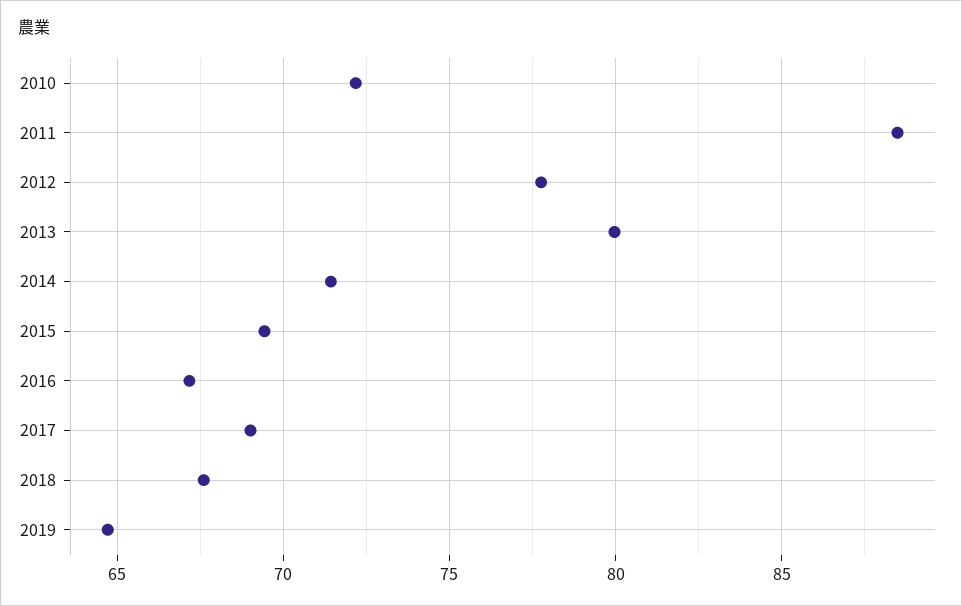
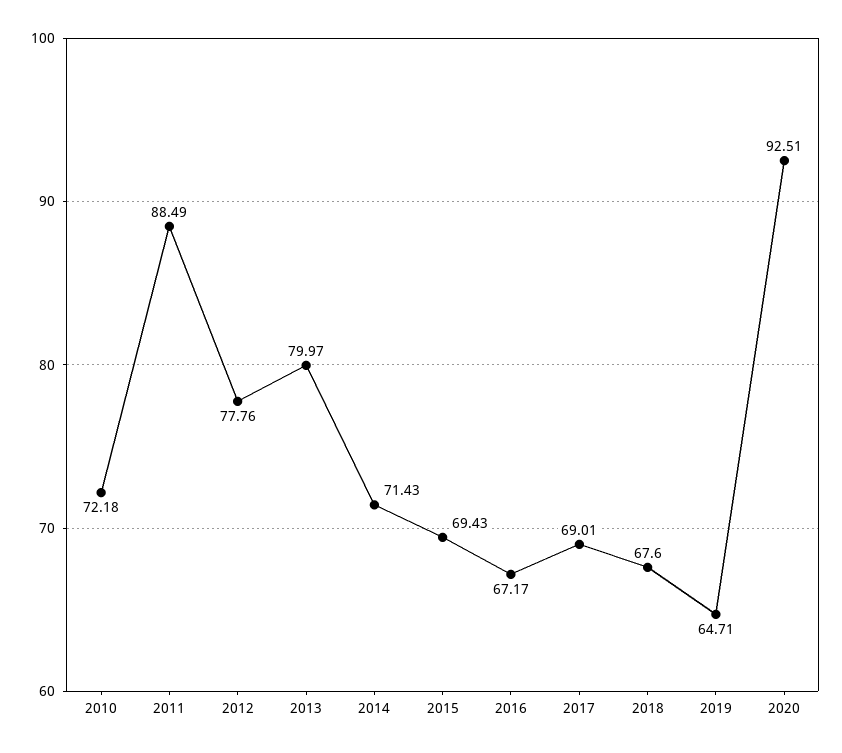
2020: none -> 92.51

